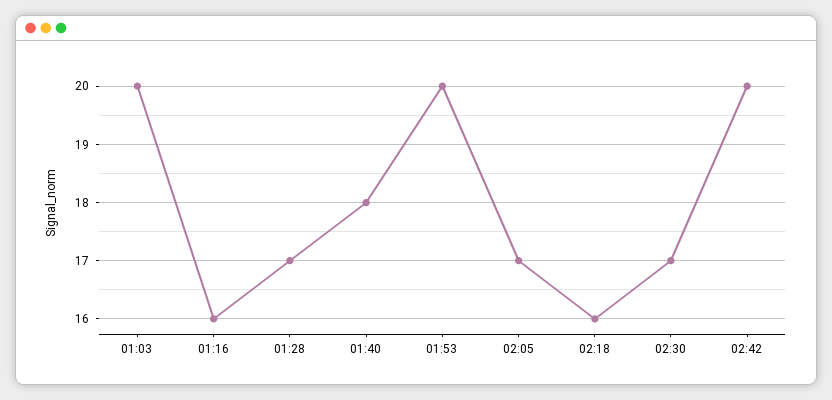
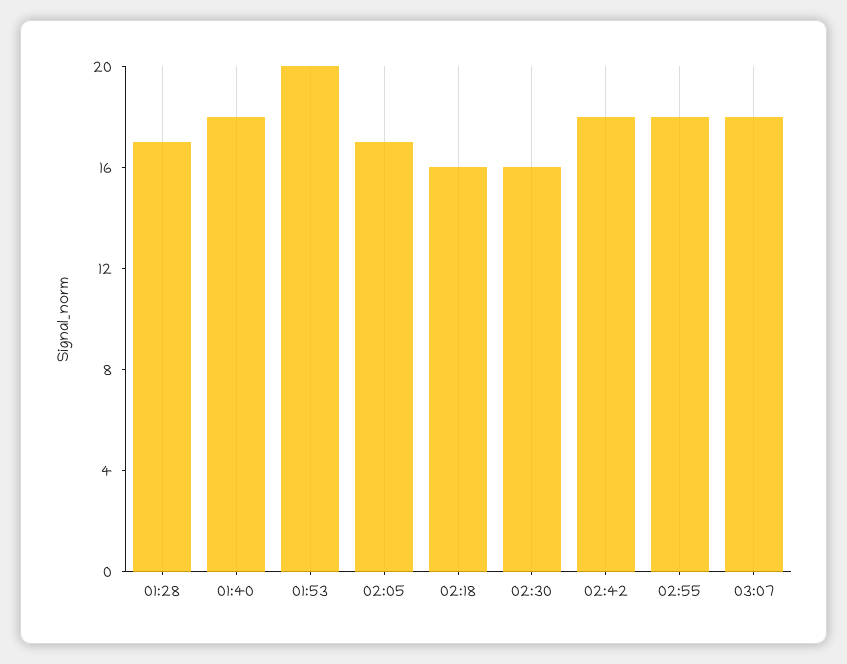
01:03: 20 -> none
01:16: 16 -> none
02:30: 17 -> 16
02:42: 20 -> 18
02:55: none -> 18
03:07: none -> 18

